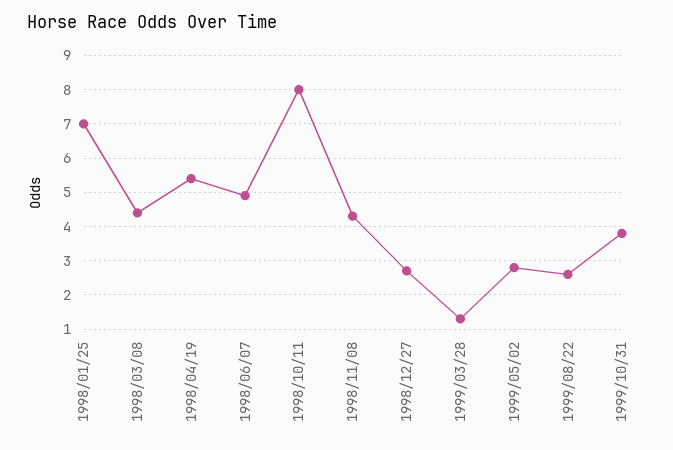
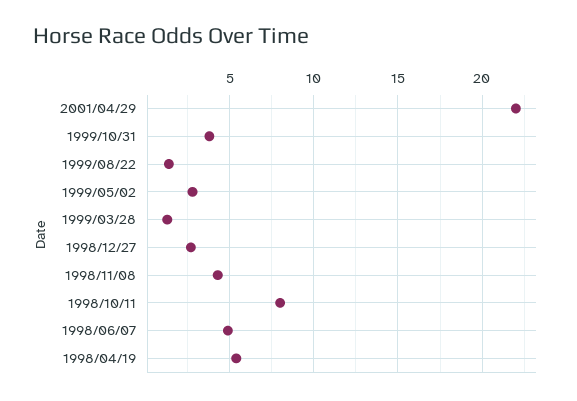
1998/01/25: 7 -> none
1998/03/08: 4.5 -> none
1999/08/22: 2.5 -> 1.5
2001/04/29: none -> 22

